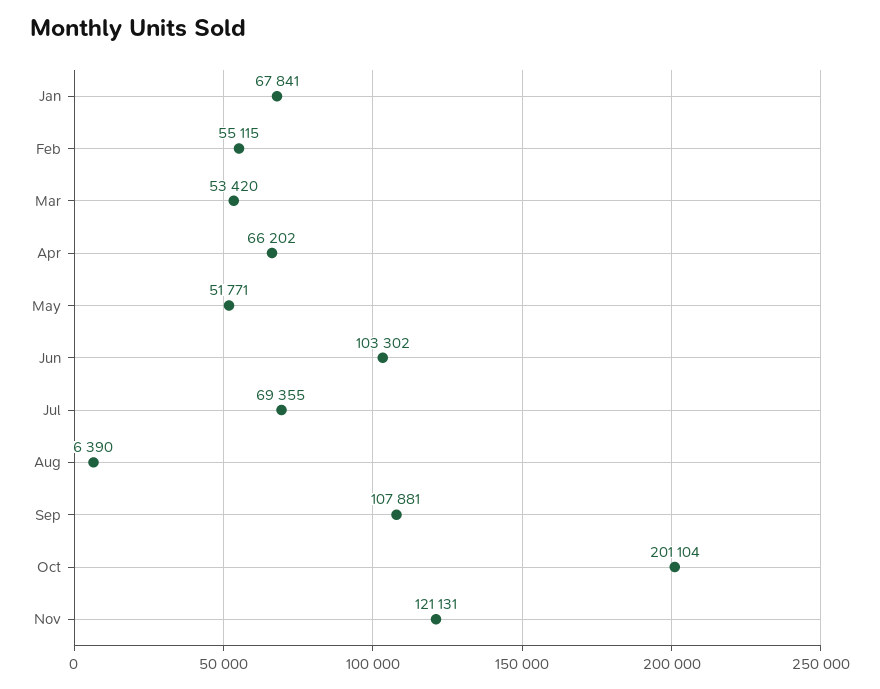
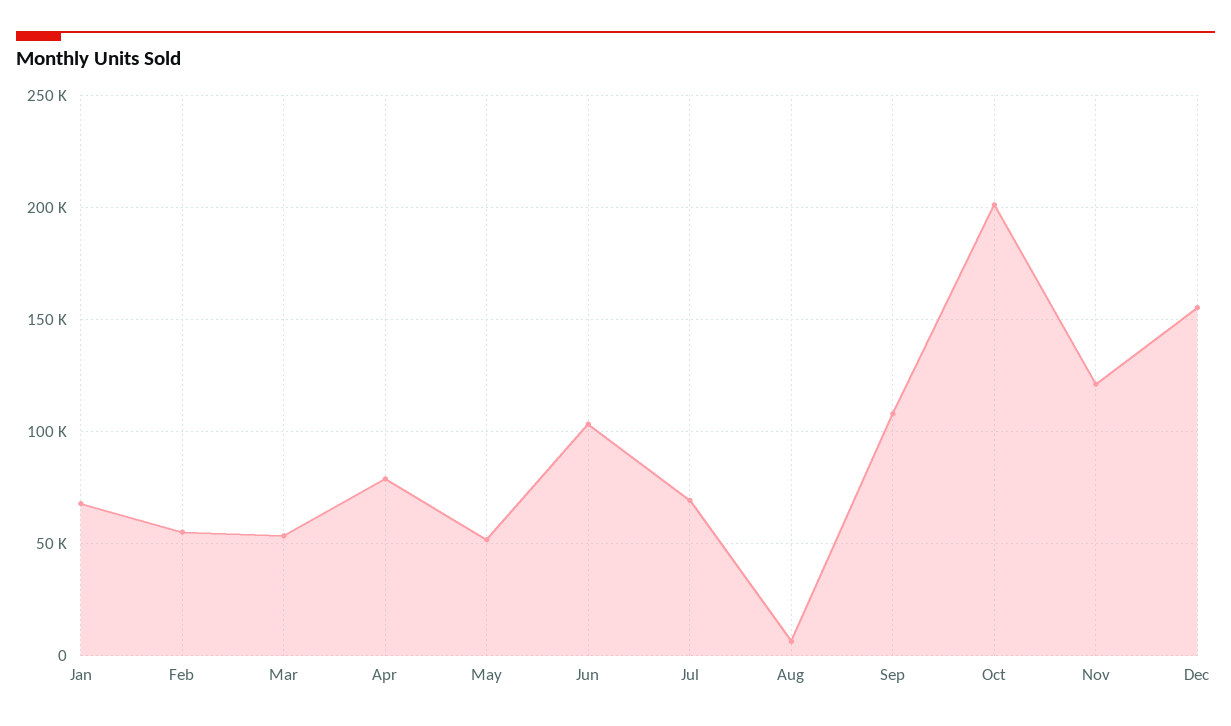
Apr: 66202 -> 80000
Dec: none -> 155000

